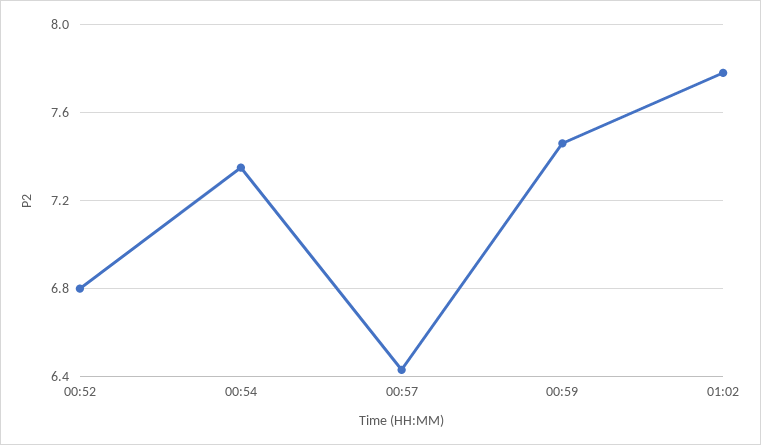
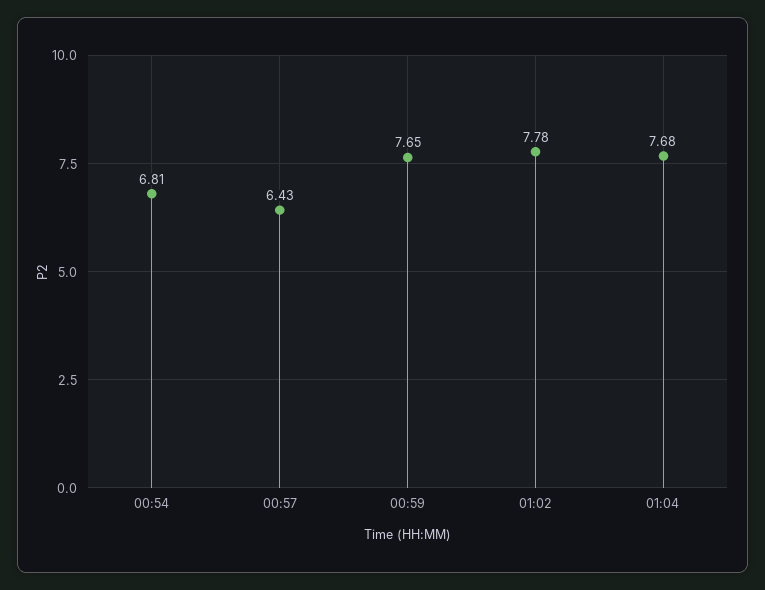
00:52: 6.8 -> none
00:54: 7.35 -> 6.81
00:59: 7.45 -> 7.65
01:04: none -> 7.68

